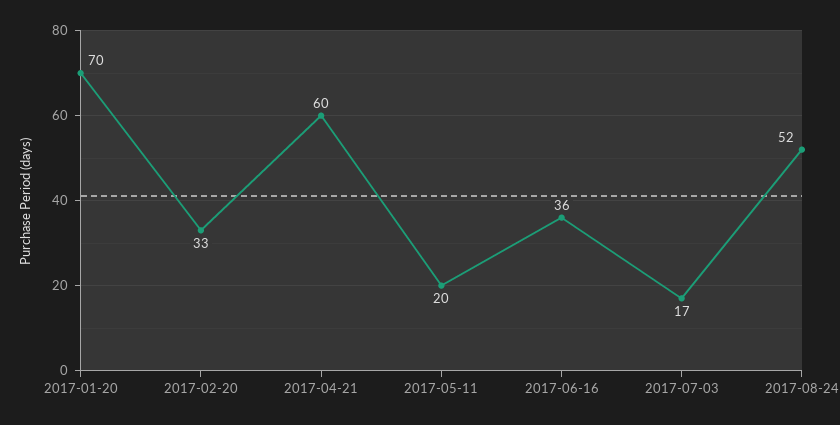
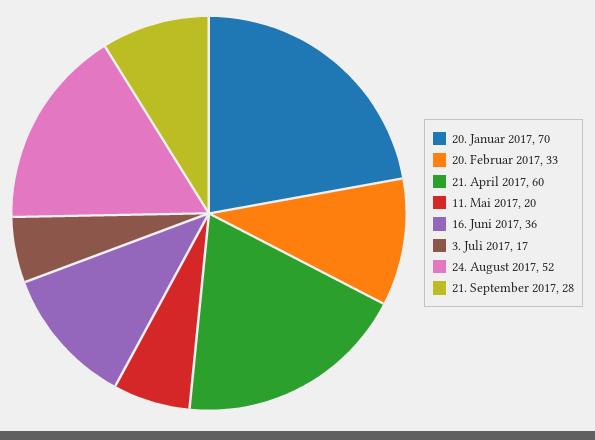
21. September 2017: none -> 28

